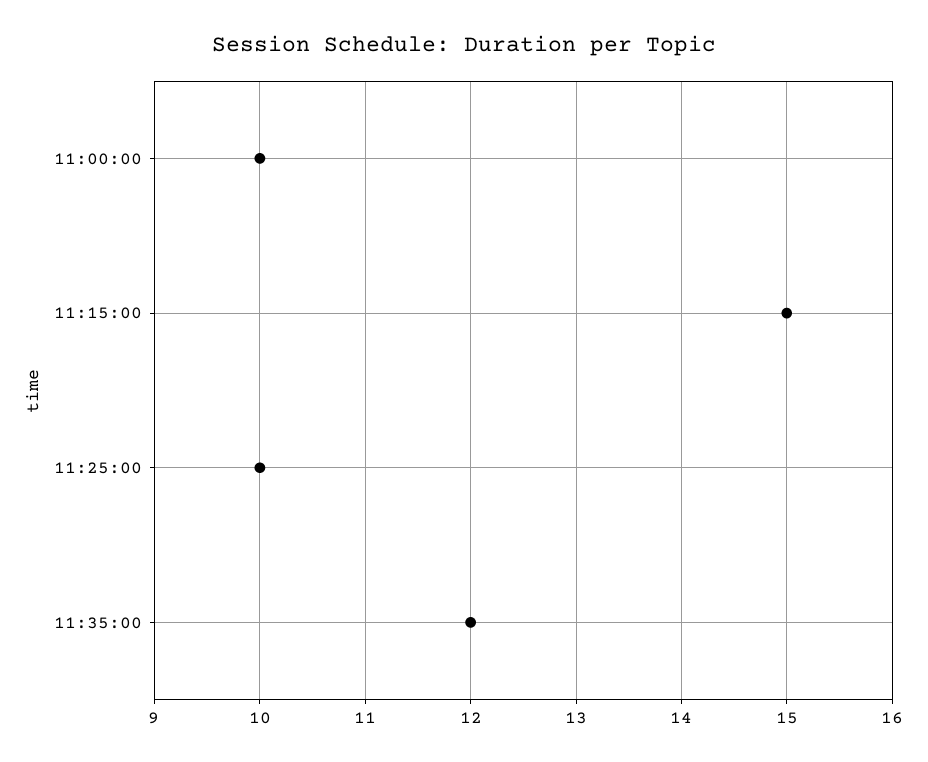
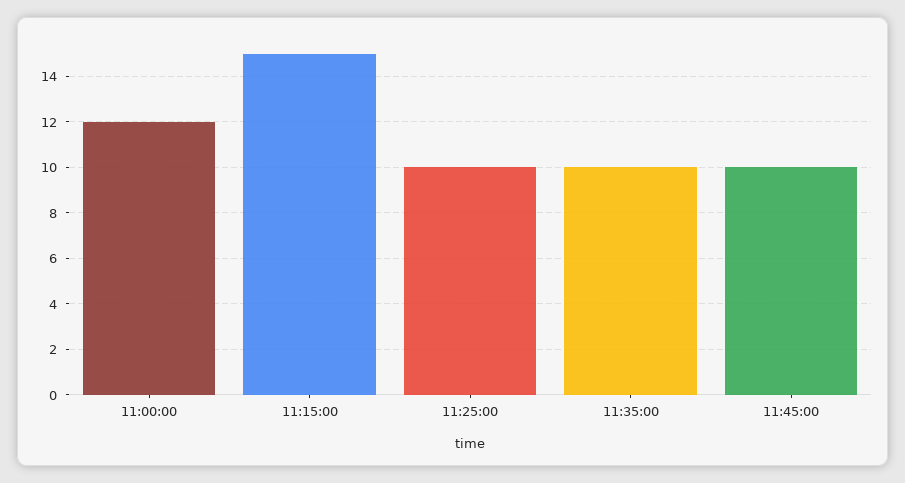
11:00:00: 10 -> 12
11:35:00: 12 -> 10
11:45:00: none -> 10

